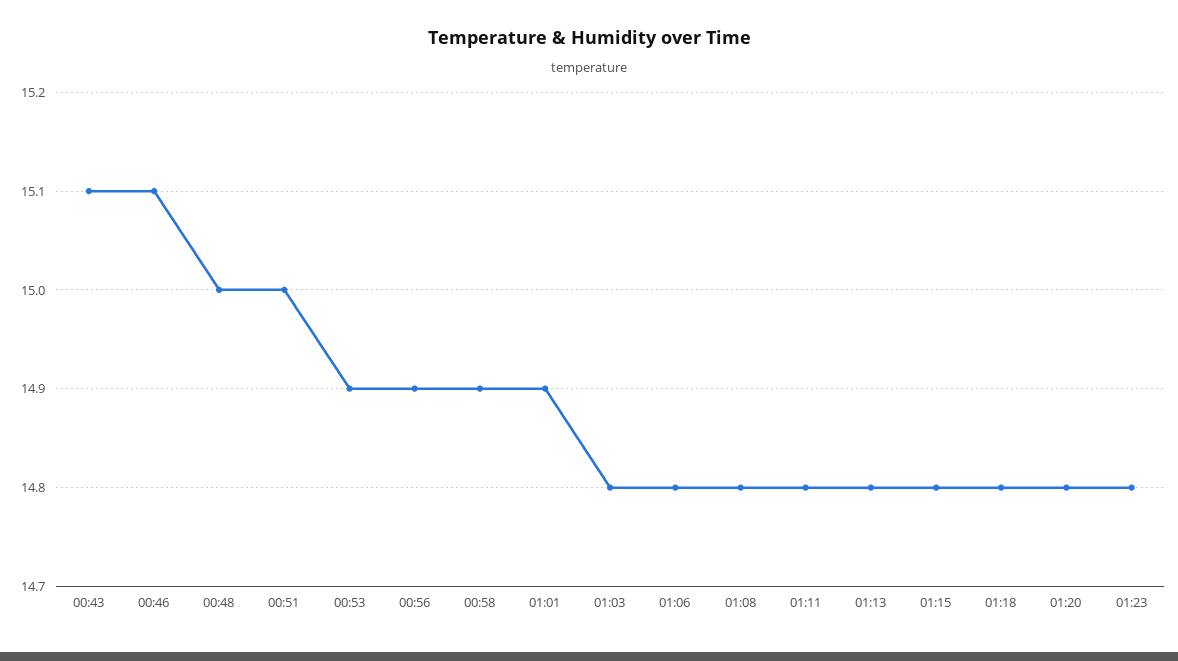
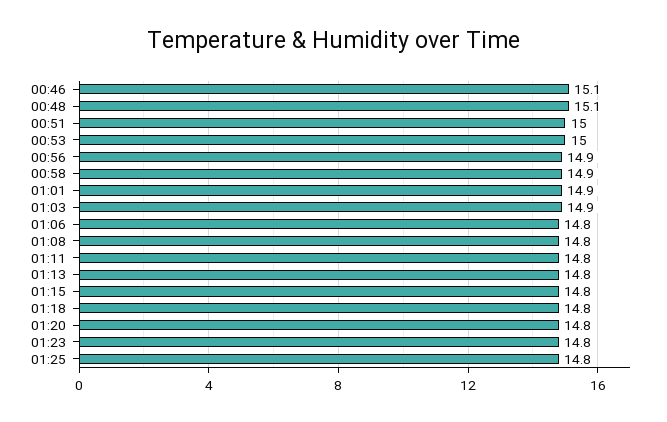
00:43: 15.1 -> none
00:48: 15 -> 15.1
00:53: 14.9 -> 15
01:03: 14.8 -> 14.9
01:25: none -> 14.8

